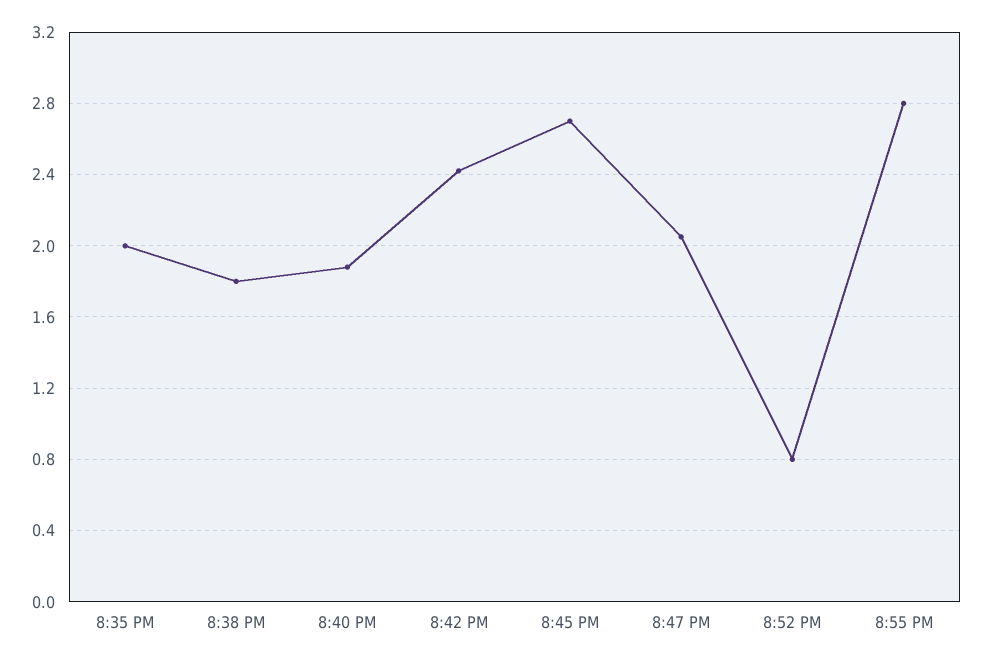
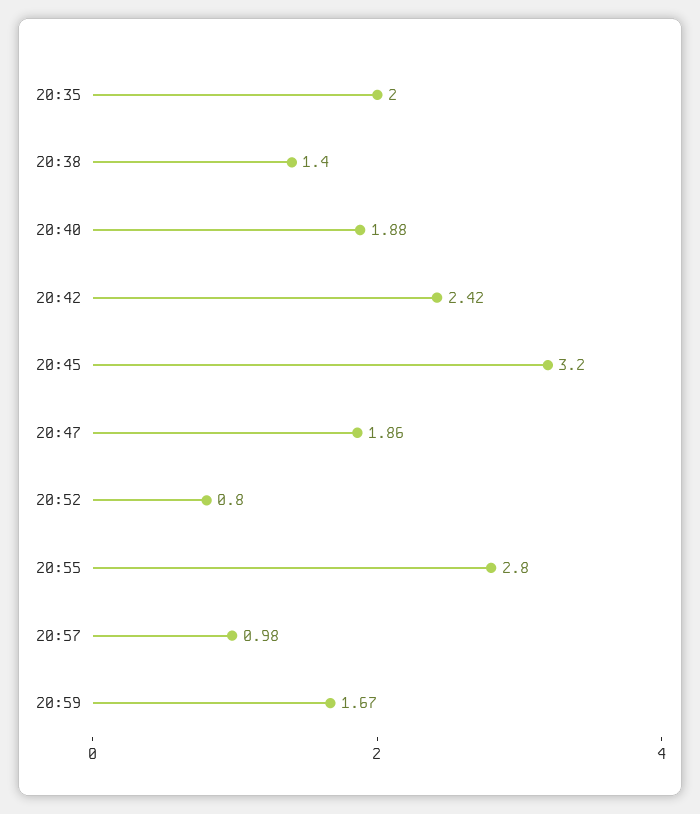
8:38 PM: 1.8 -> 1.4
8:45 PM: 2.7 -> 3.2
8:47 PM: 2.05 -> 1.86
20:57: none -> 0.98
20:59: none -> 1.67

